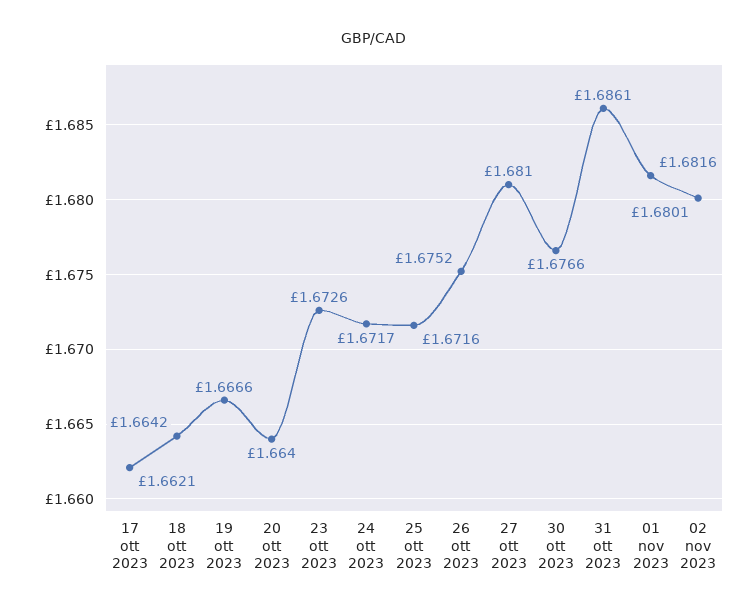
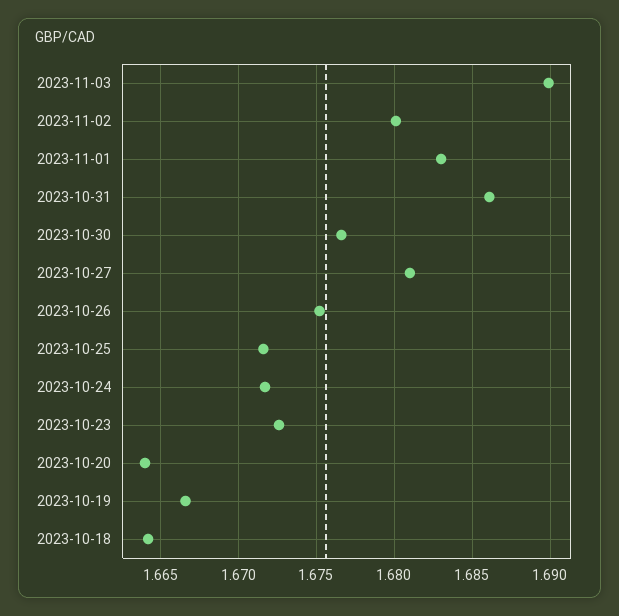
17 ott 2023: 1.6621 -> none
01 nov 2023: 1.6816 -> 1.683
2023-11-03: none -> 1.69

